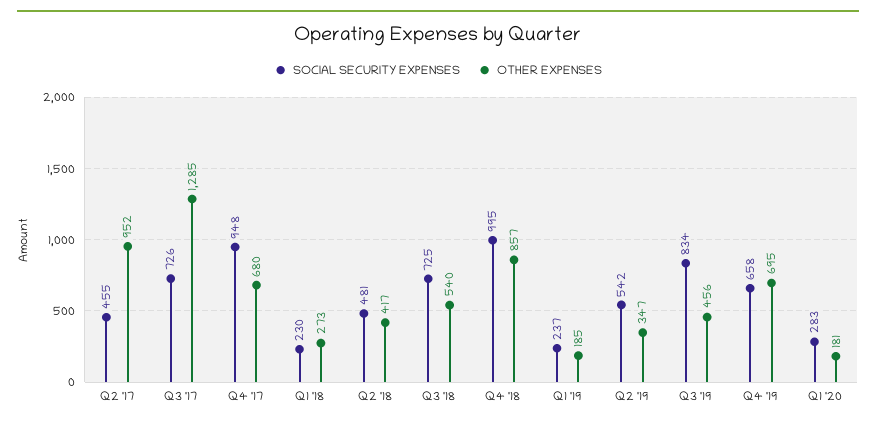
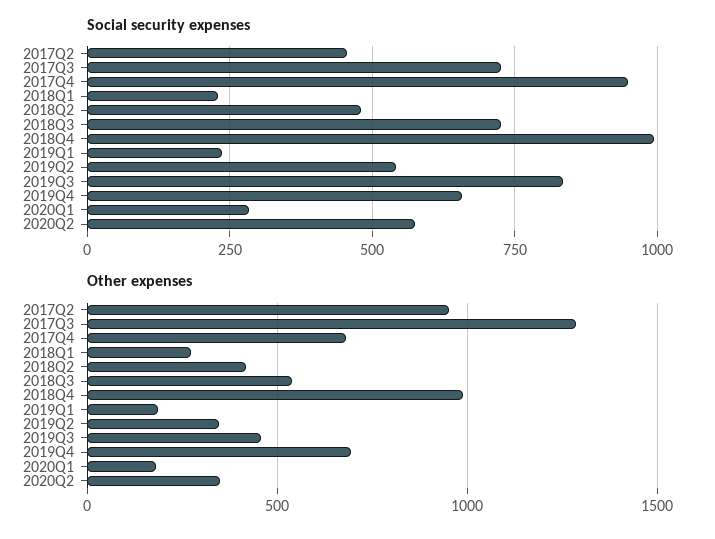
OTHER EXPENSES, Q4 '18: 857 -> 1000
SOCIAL SECURITY EXPENSES, 2020Q2: none -> 575
OTHER EXPENSES, 2020Q2: none -> 350

